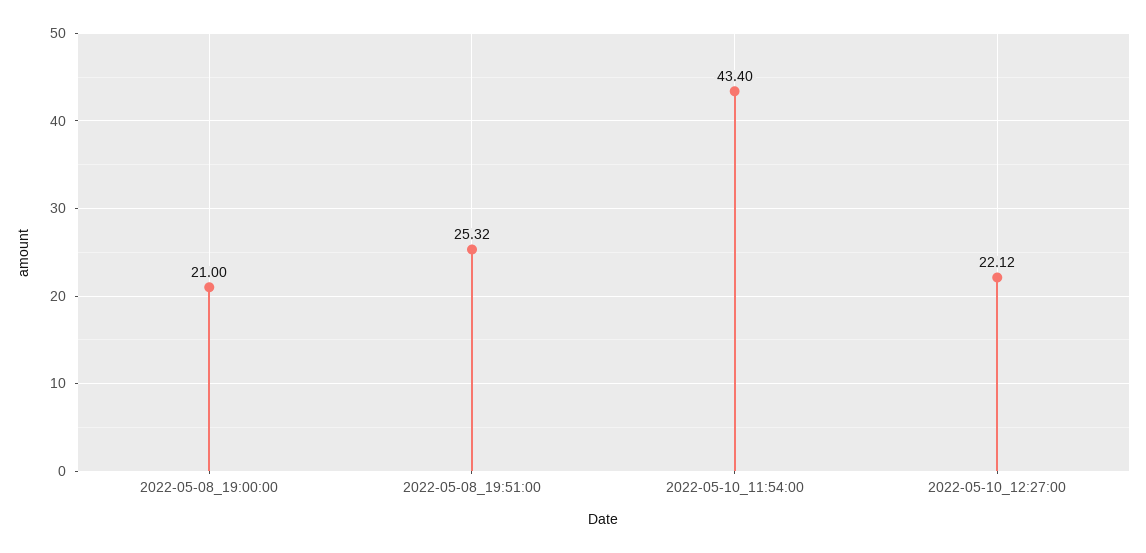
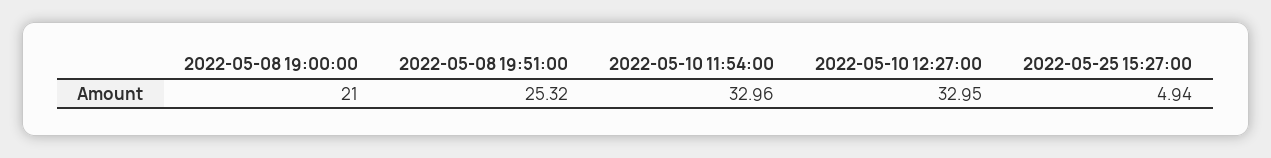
2022-05-10_11:54:00: 43.4 -> 32.96
2022-05-10_12:27:00: 22.12 -> 32.95
2022-05-25 15:27:00: none -> 4.94

